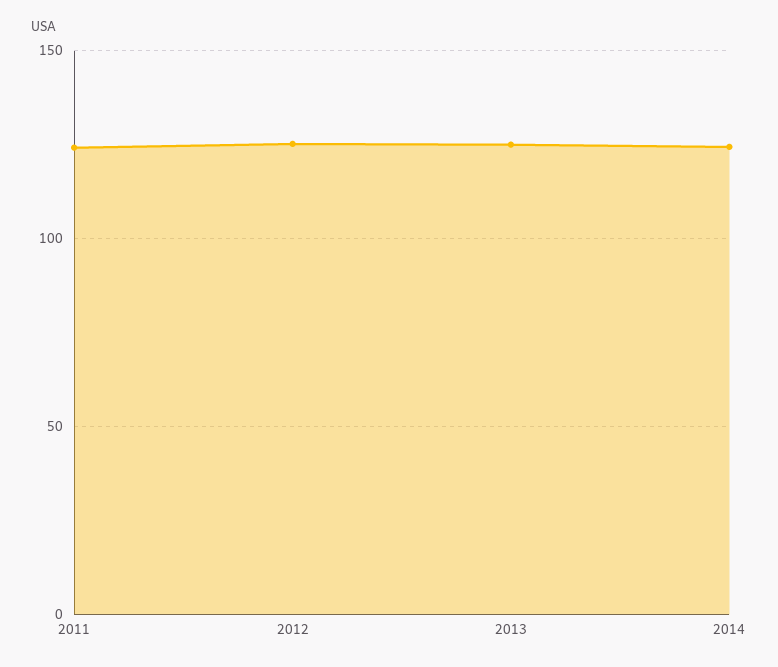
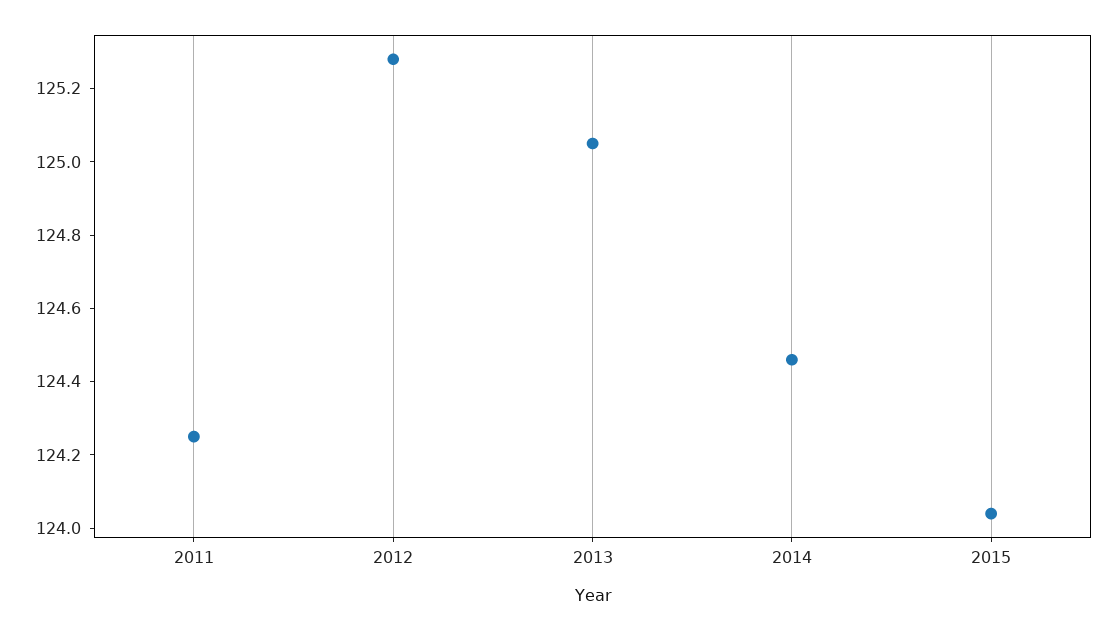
2015: none -> 124.05

